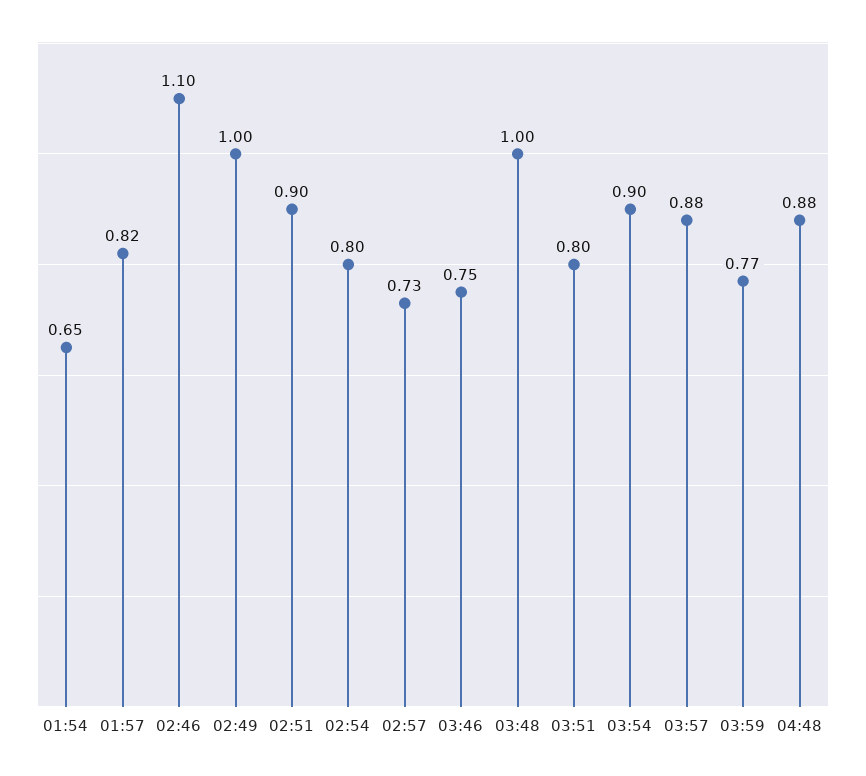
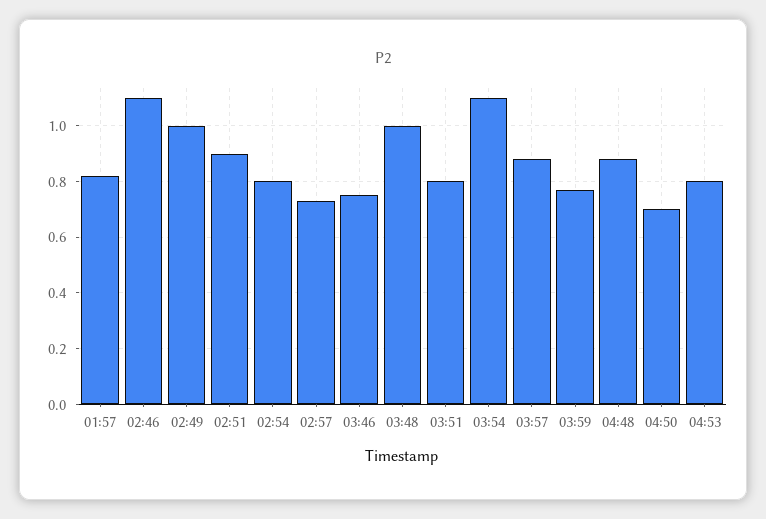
01:54: 0.65 -> none
03:54: 0.9 -> 1.1
04:50: none -> 0.7
04:53: none -> 0.8

